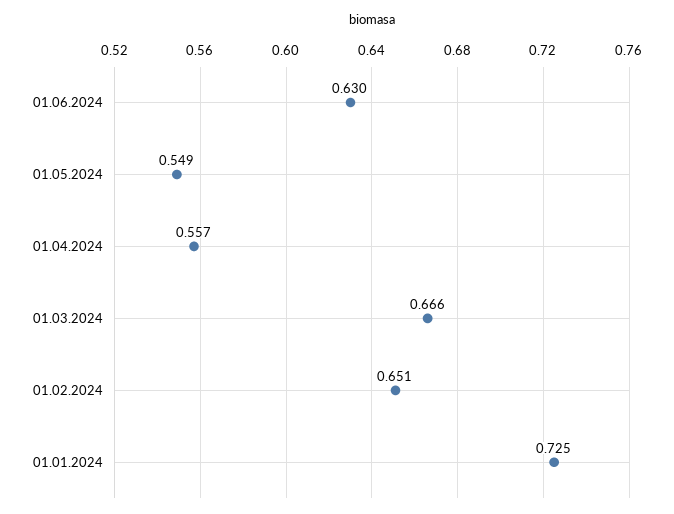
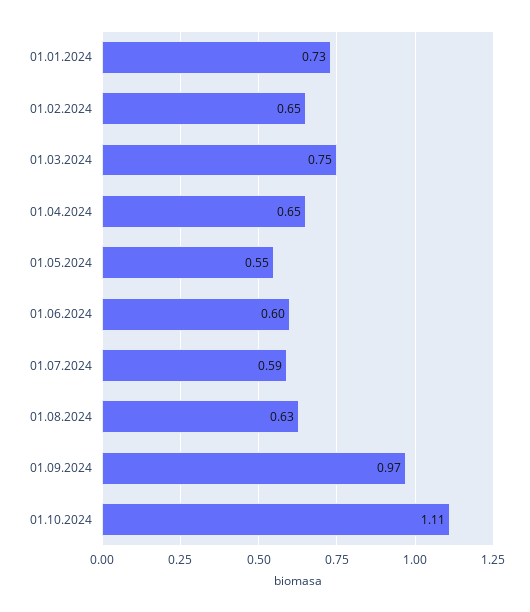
01.06.2024: 0.63 -> 0.6
01.04.2024: 0.557 -> 0.65
01.03.2024: 0.666 -> 0.75
01.07.2024: none -> 0.59
01.08.2024: none -> 0.63
01.09.2024: none -> 0.97
01.10.2024: none -> 1.11

